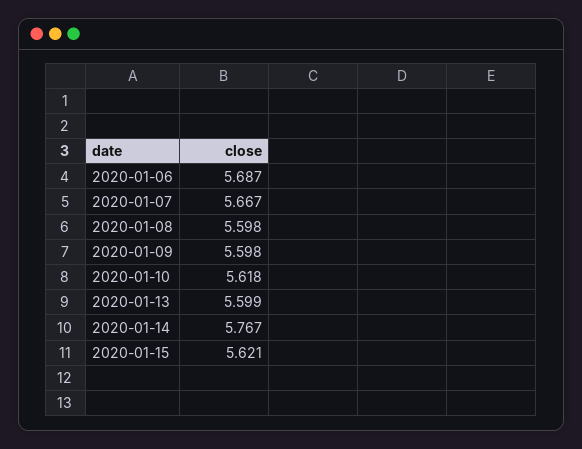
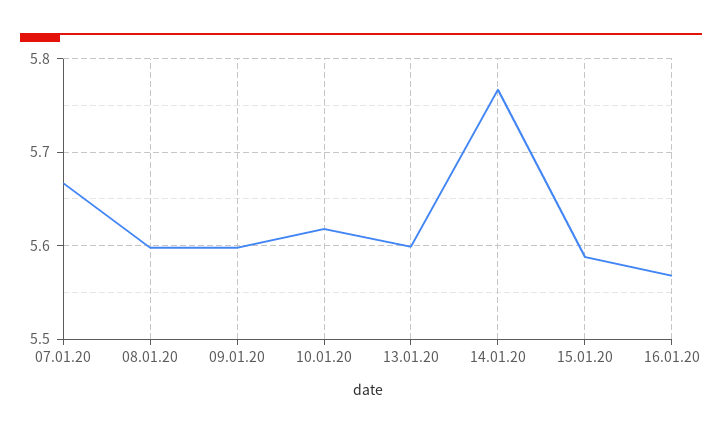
2020-01-06: 5.687 -> none
2020-01-15: 5.621 -> 5.59
16.01.20: none -> 5.57

